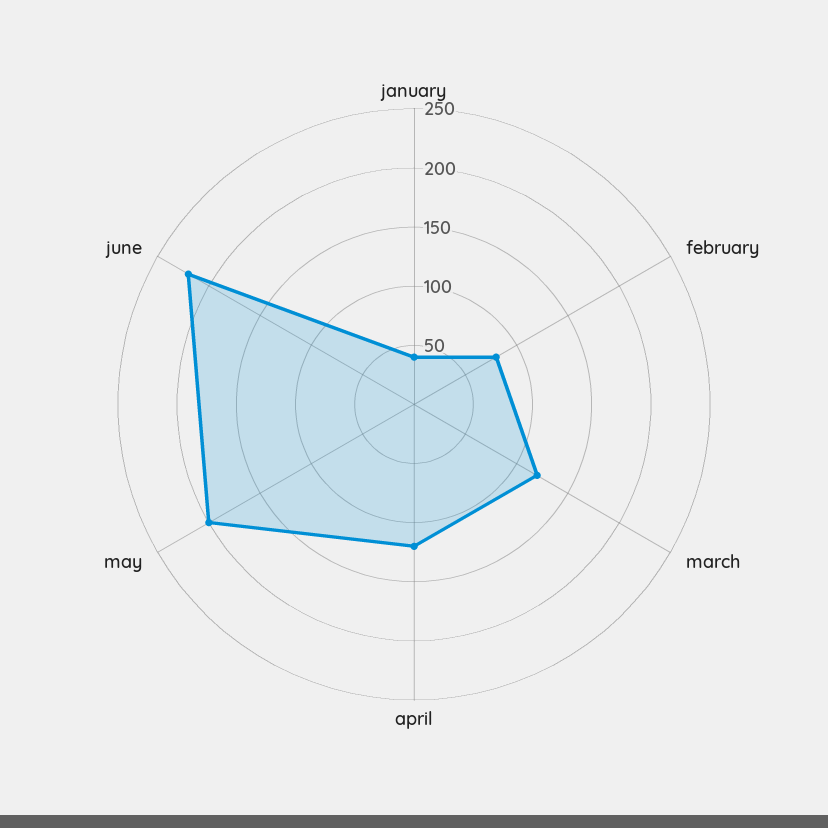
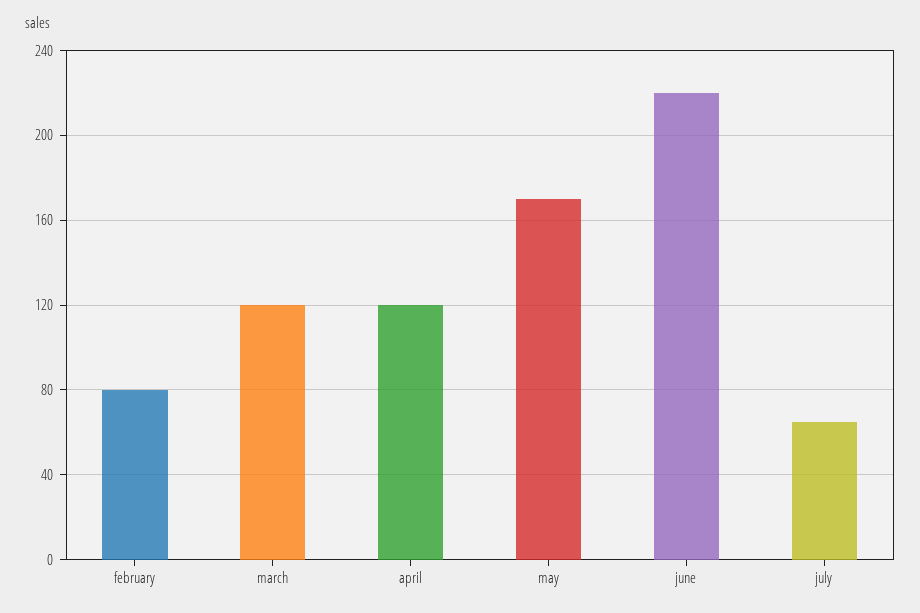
january: 40 -> none
may: 200 -> 170
july: none -> 65

